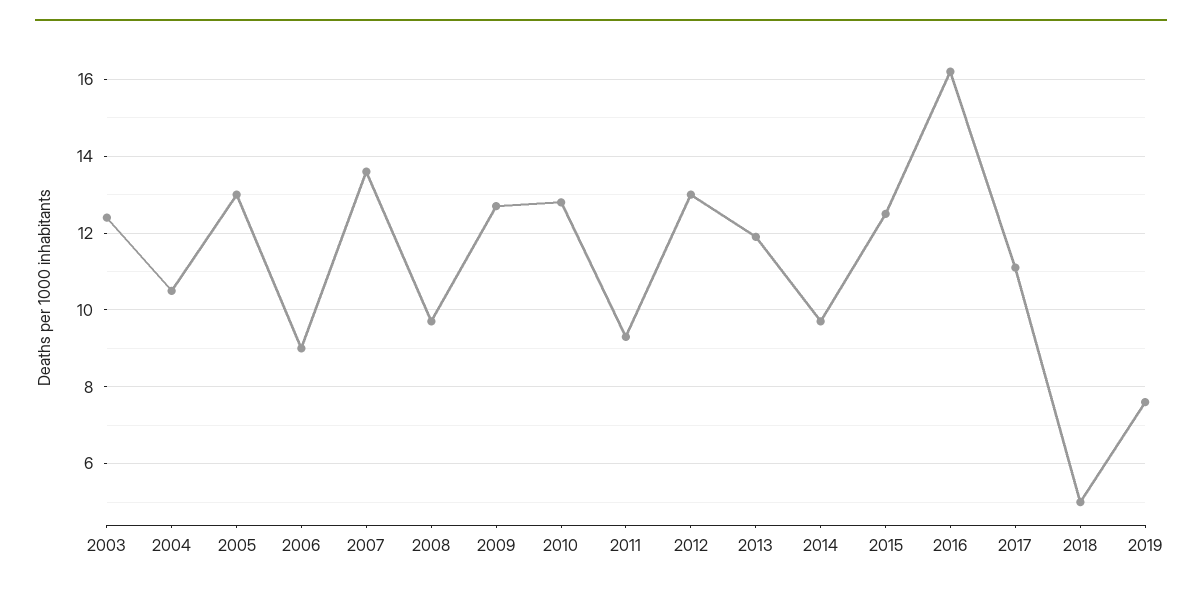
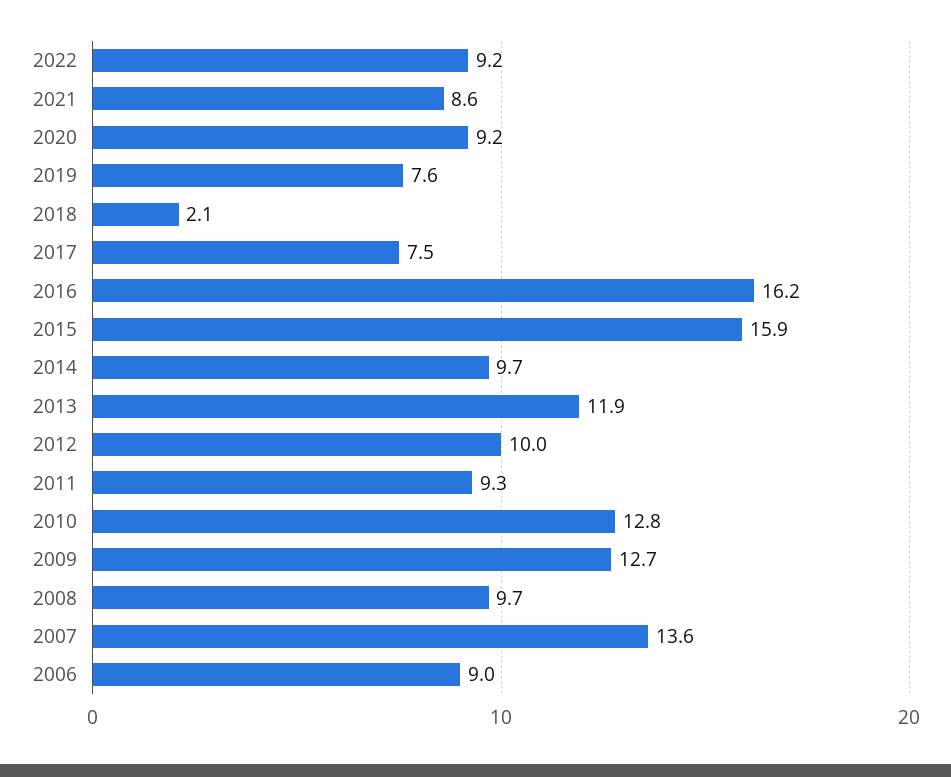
2003: 12.5 -> none
2004: 10.5 -> none
2005: 13 -> none
2012: 13 -> 10
2015: 12.5 -> 15.9
2017: 11 -> 7.5
2018: 5 -> 2.1
2022: none -> 9.2
2021: none -> 8.6
2020: none -> 9.2

